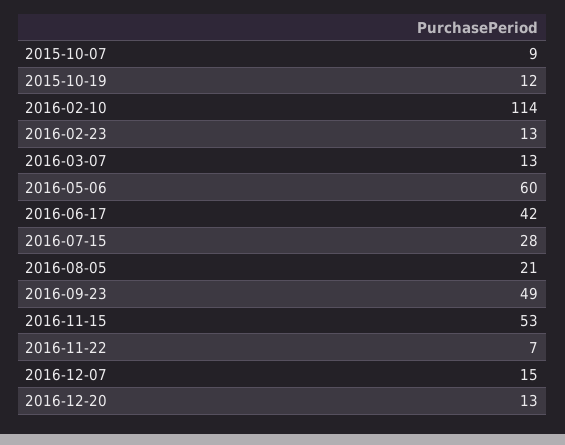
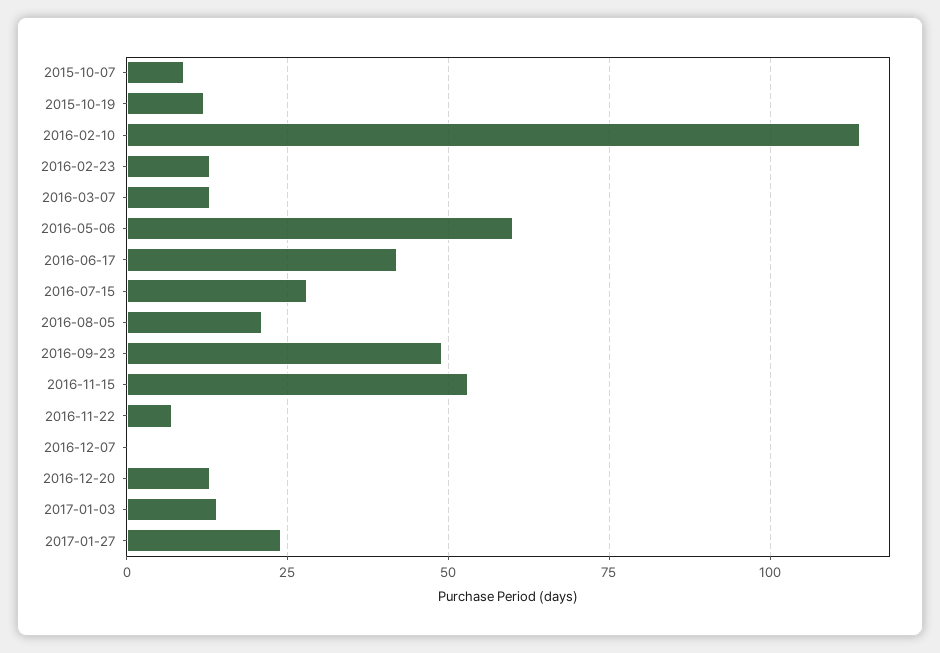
2016-12-07: 15 -> 0
2017-01-03: none -> 15
2017-01-27: none -> 25

